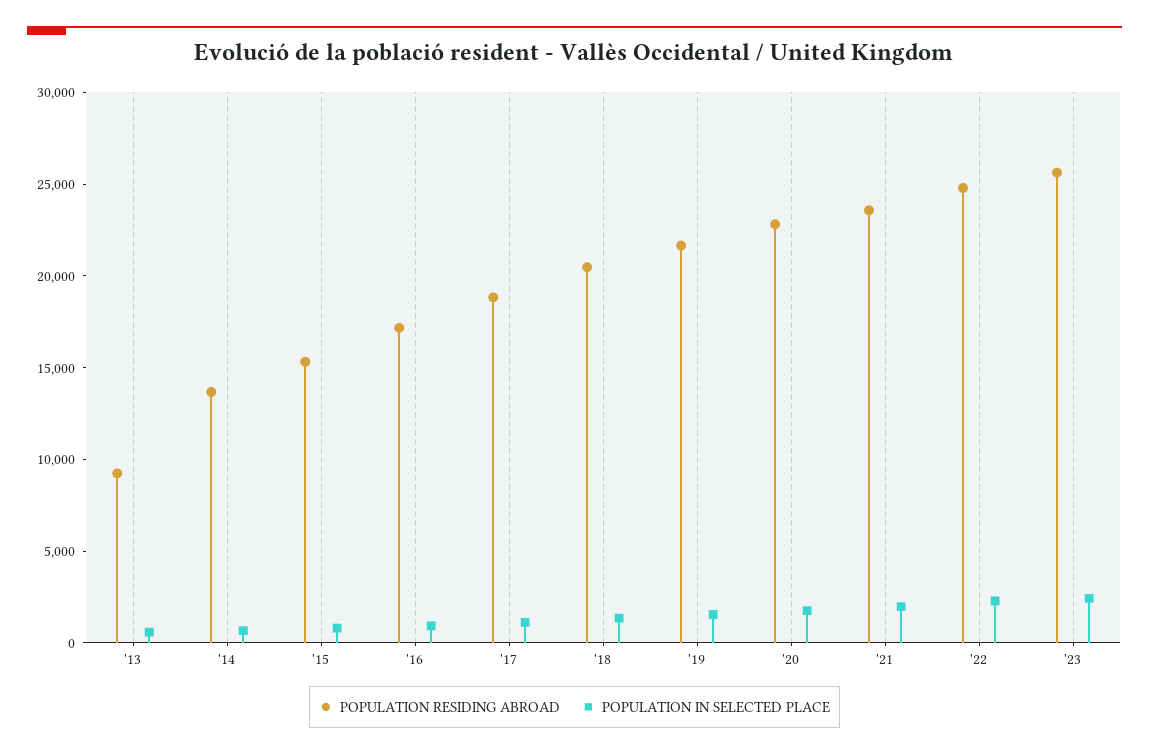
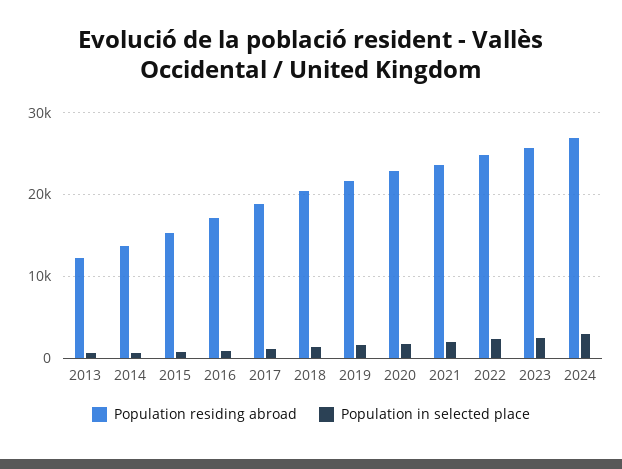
POPULATION RESIDING ABROAD, '13: 9000 -> 12000
POPULATION RESIDING ABROAD, 2024: none -> 27000
POPULATION IN SELECTED PLACE, 2024: none -> 3000

